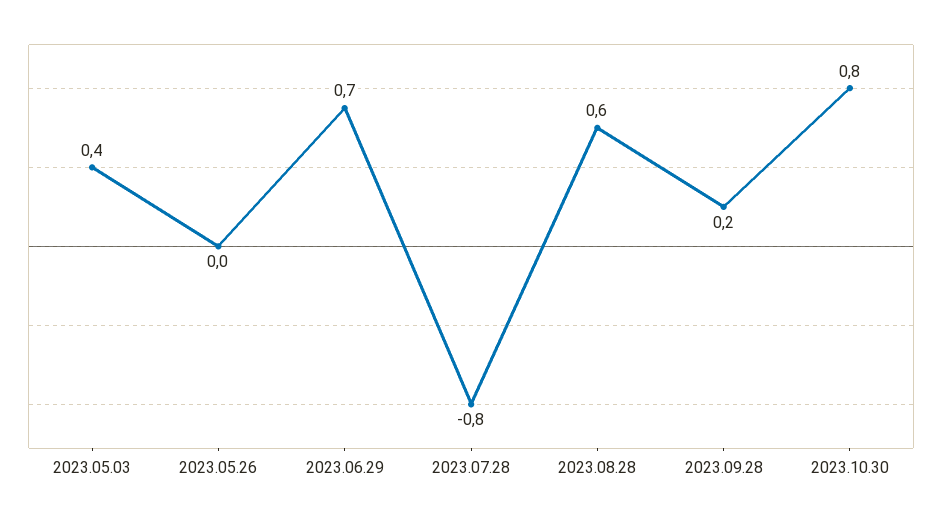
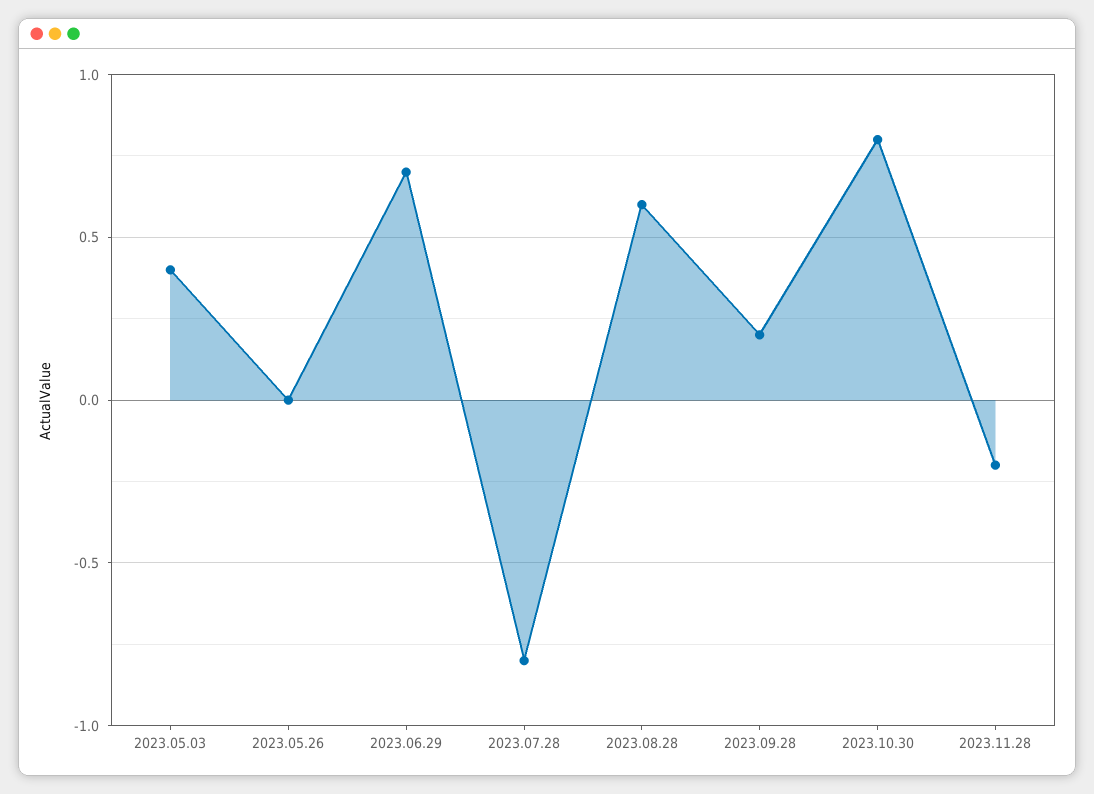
2023.11.28: none -> -0.2

